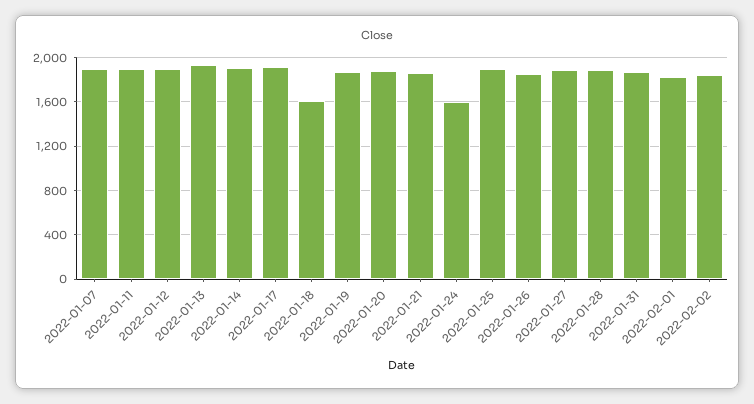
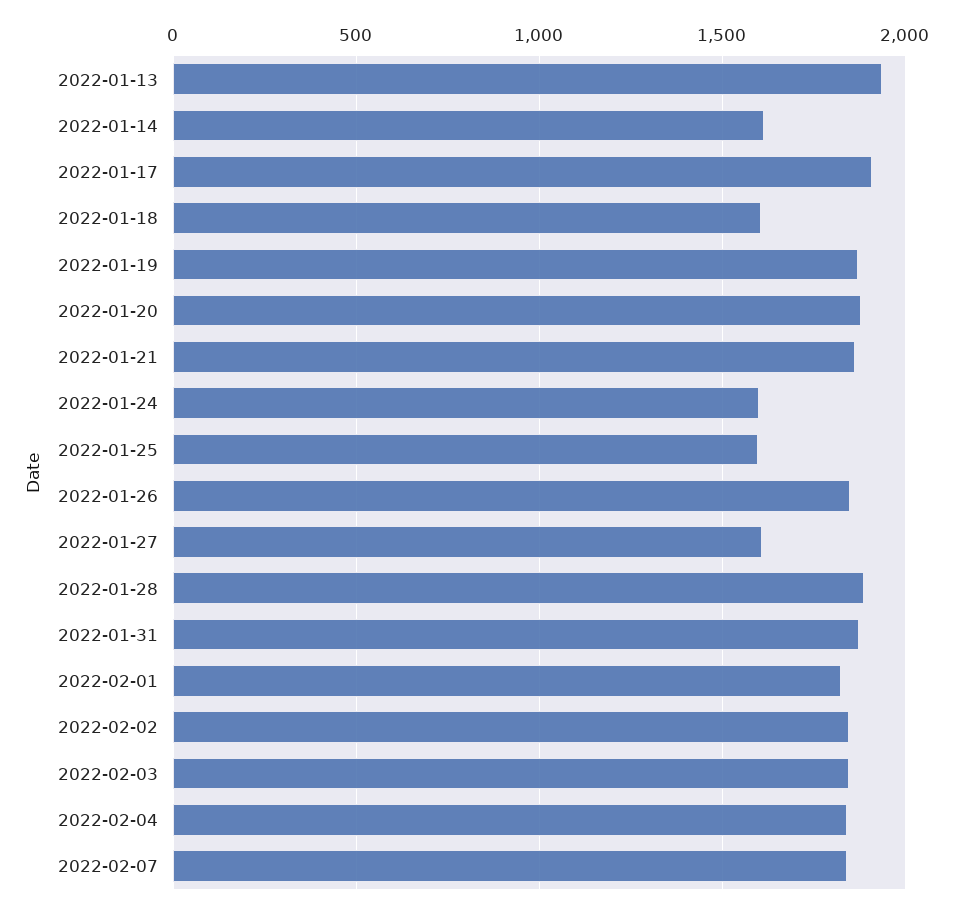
2022-01-07: 1900 -> none
2022-01-11: 1900 -> none
2022-01-12: 1900 -> none
2022-01-14: 1900 -> 1600
2022-01-25: 1900 -> 1600
2022-01-27: 1900 -> 1600
2022-02-03: none -> 1850
2022-02-04: none -> 1850
2022-02-07: none -> 1850

